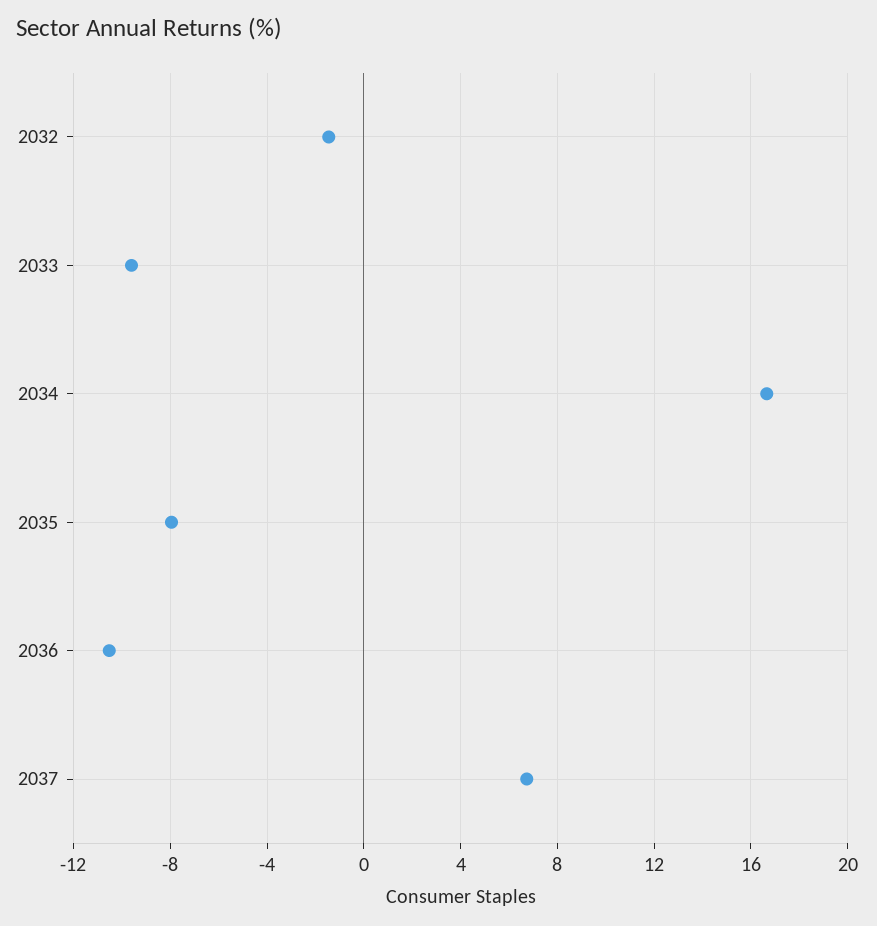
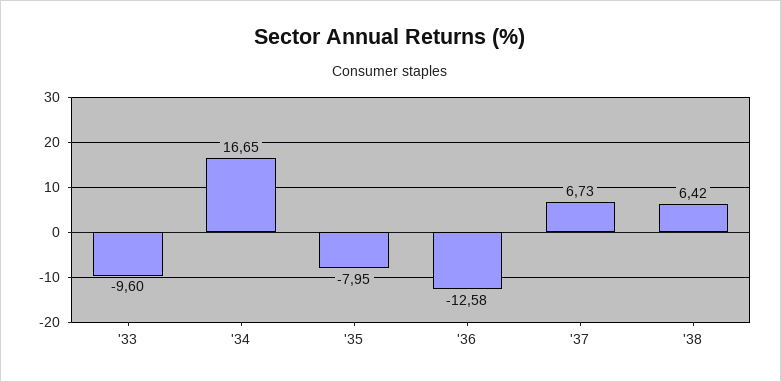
2032: -1.5 -> none
2036: -10.5 -> -12.58
'38: none -> 6.42

